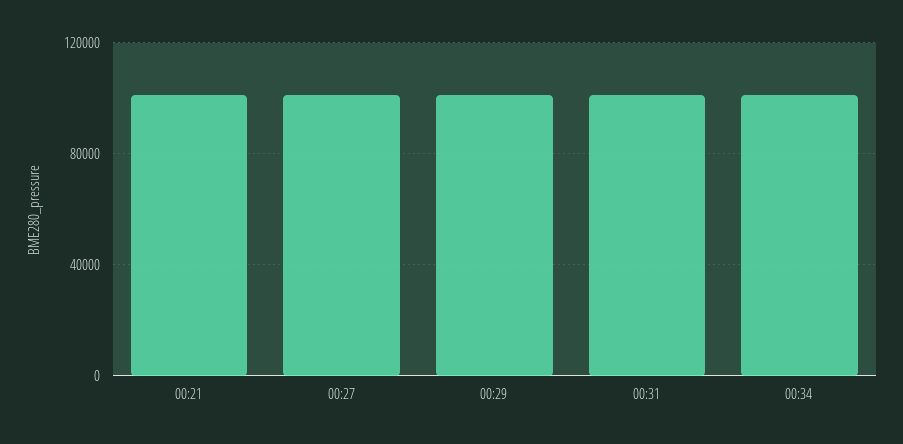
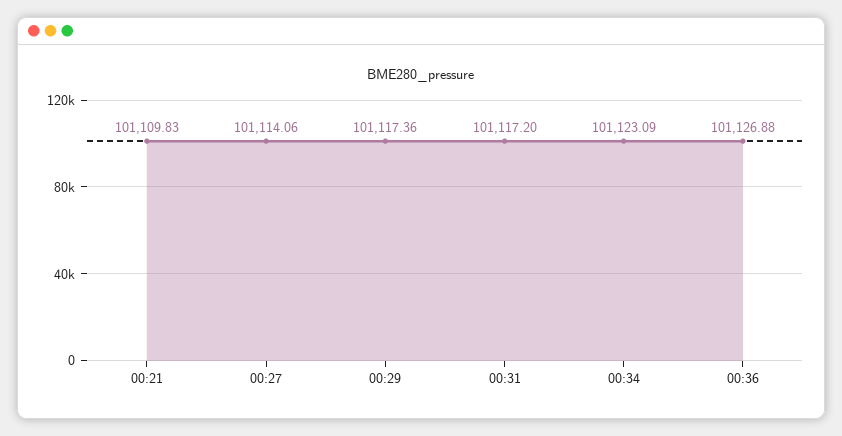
00:36: none -> 101126.88

